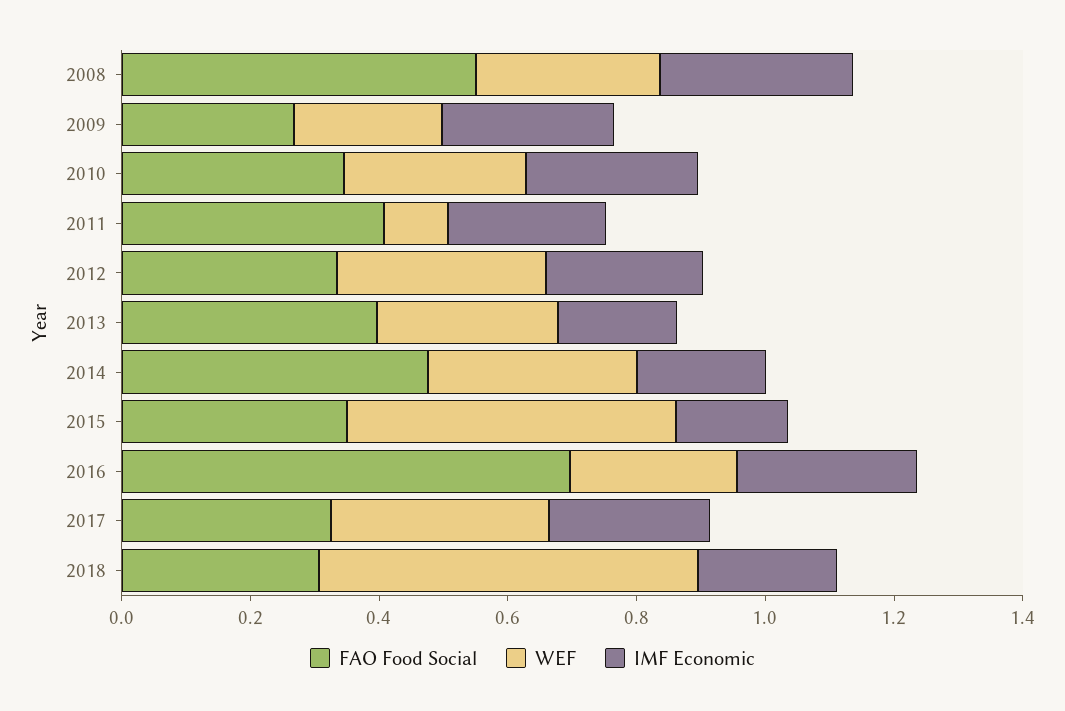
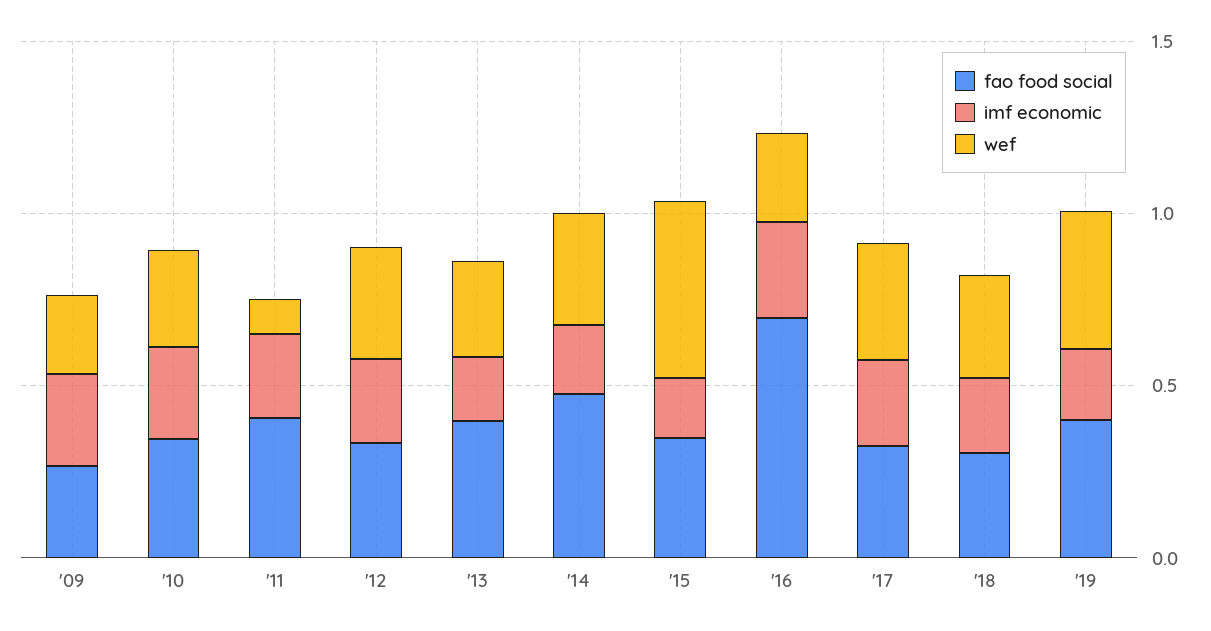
FAO Food Social, 2008: 0.55 -> none
WEF, 2008: 0.3 -> none
IMF Economic, 2008: 0.3 -> none
WEF, 2018: 0.6 -> 0.3
FAO Food Social, '19: none -> 0.4
IMF Economic, '19: none -> 0.2
WEF, '19: none -> 0.4

